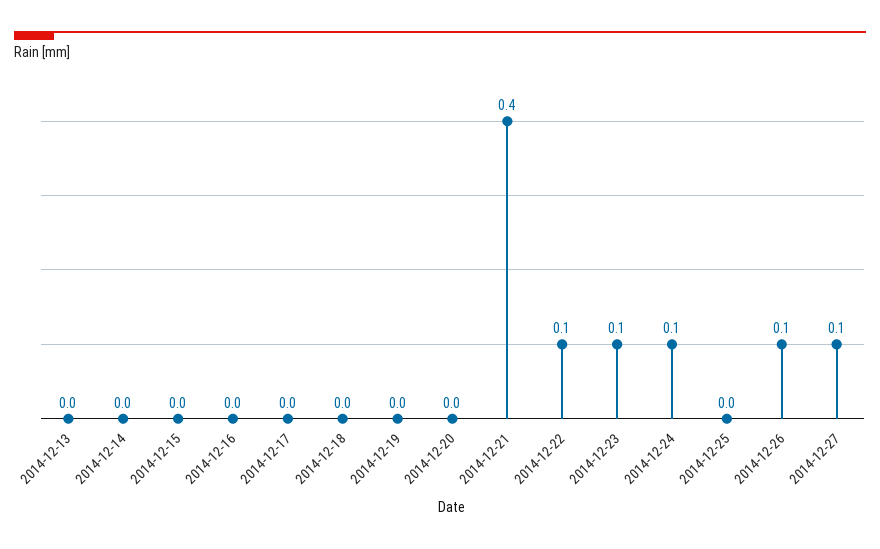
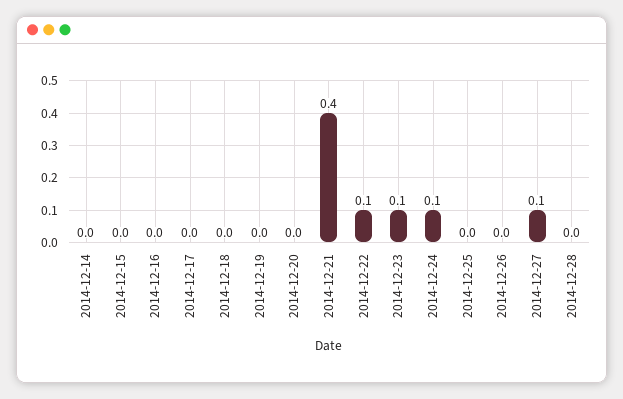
2014-12-13: 0 -> none
2014-12-26: 0.1 -> 0
2014-12-28: none -> 0

